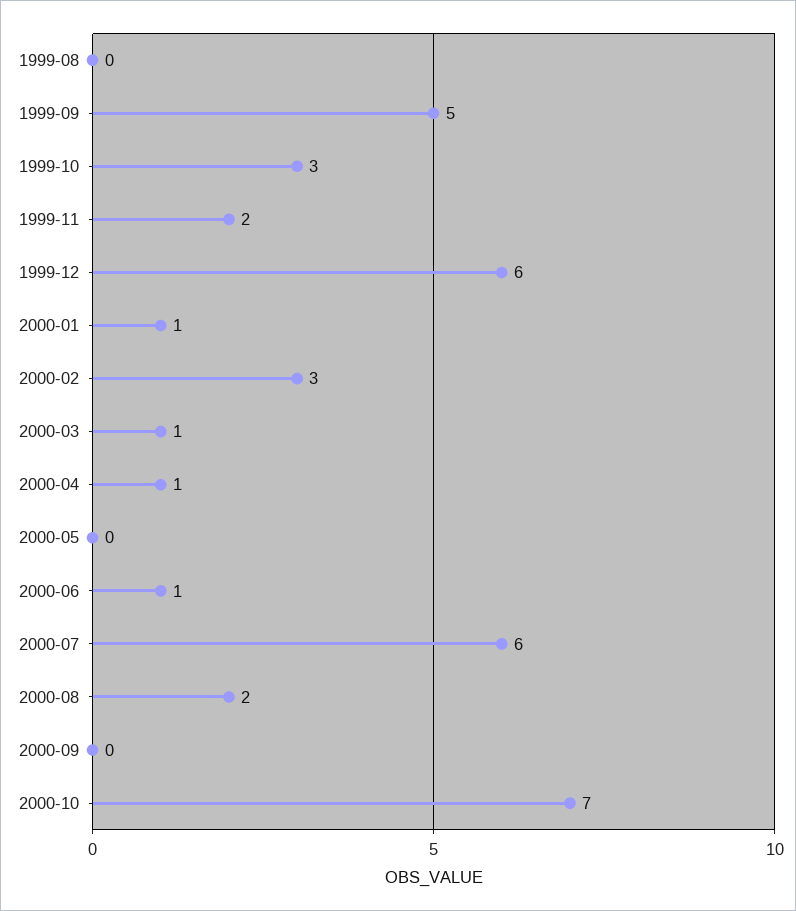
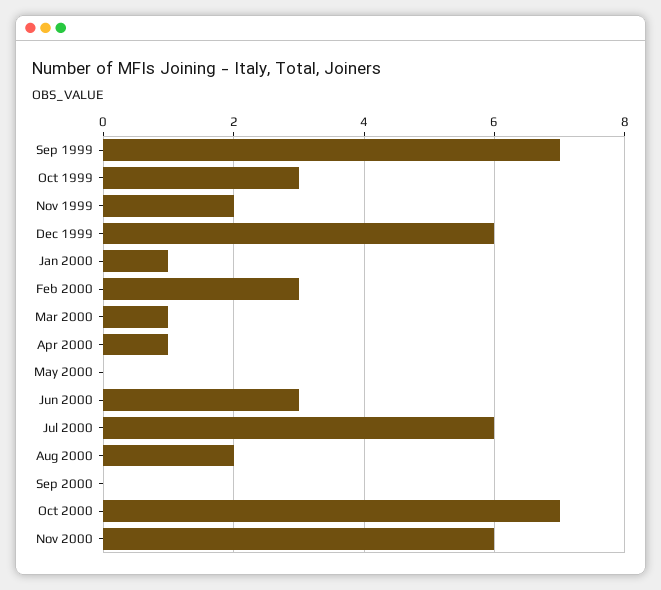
1999-08: 0 -> none
1999-09: 5 -> 7
2000-06: 1 -> 3
Nov 2000: none -> 6

